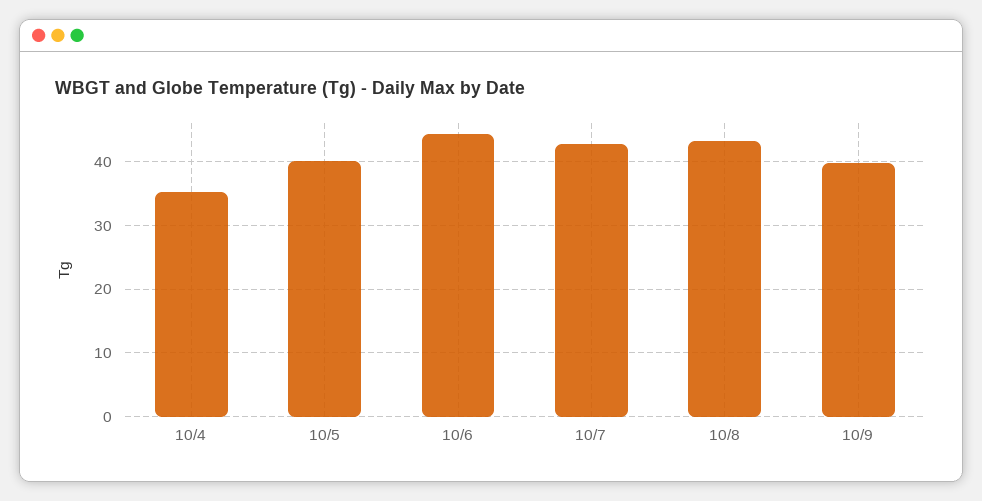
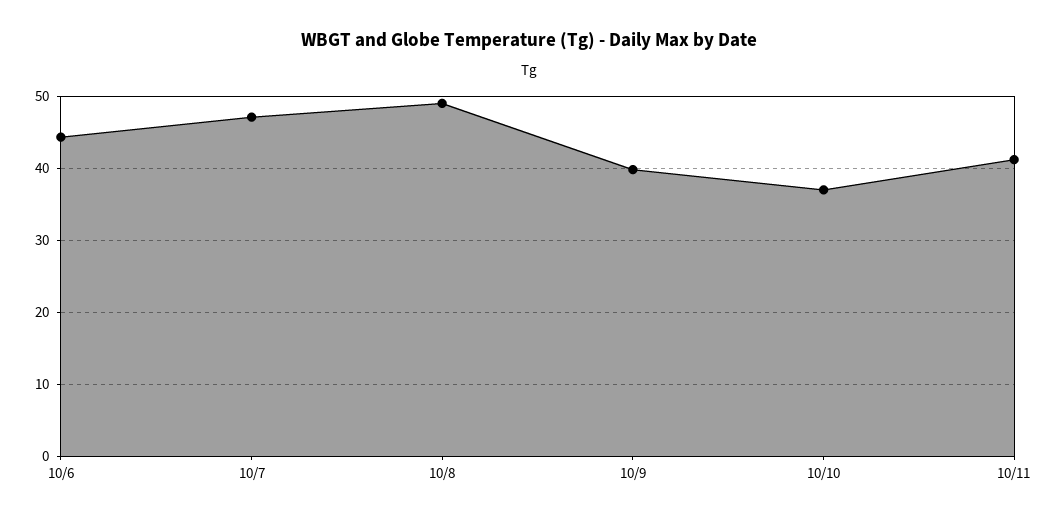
10/4: 35 -> none
10/5: 40 -> none
10/7: 43 -> 47
10/8: 43 -> 49
10/10: none -> 37
10/11: none -> 41

